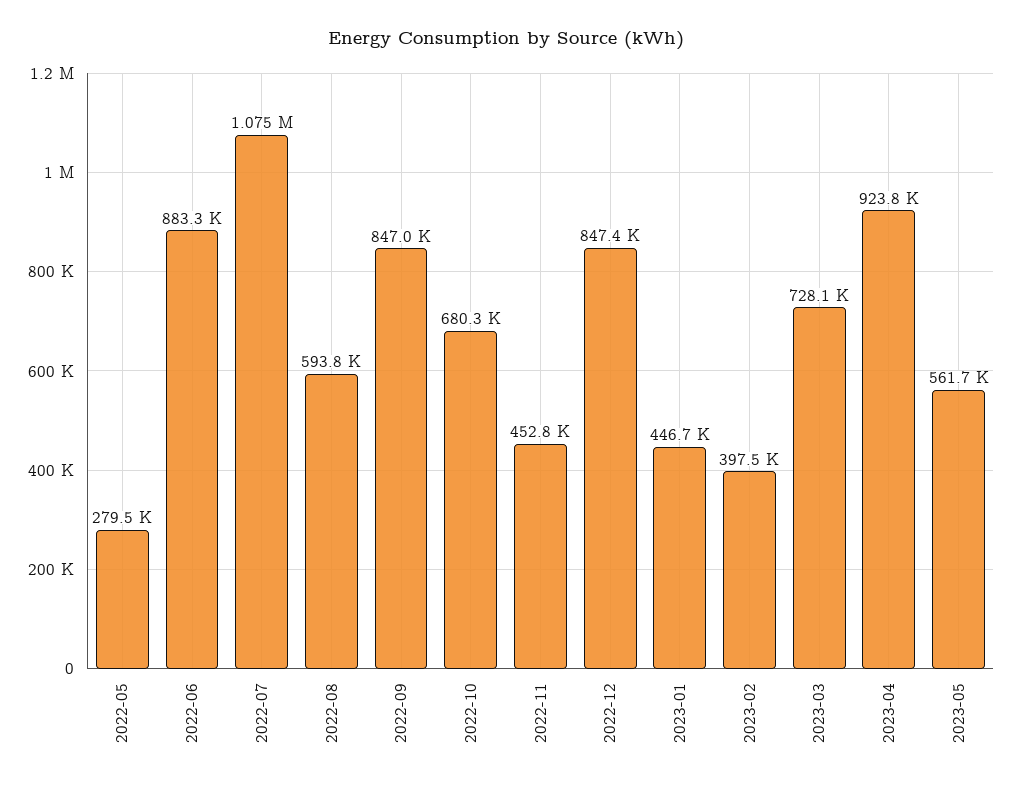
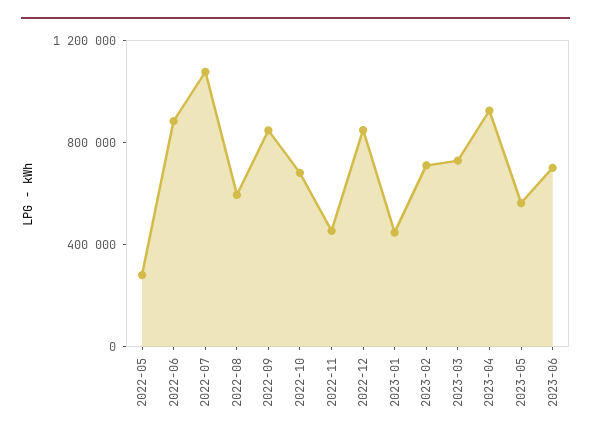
2023-02: 397500 -> 700000
2023-06: none -> 700000

